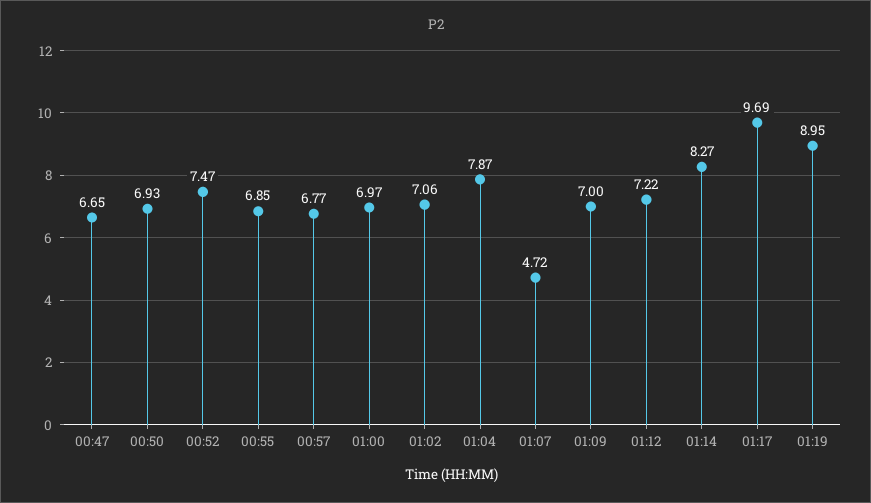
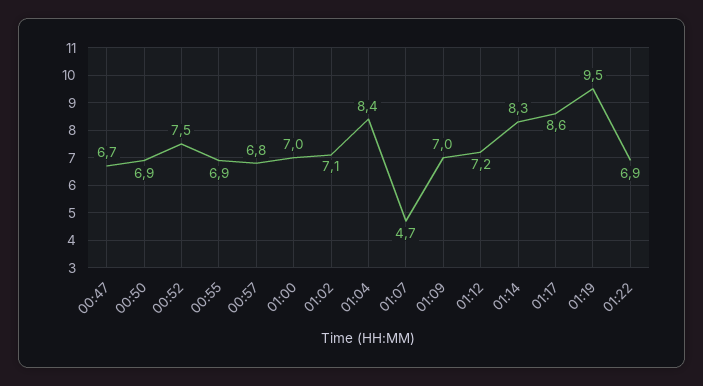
01:04: 7.87 -> 8.4
01:17: 9.69 -> 8.6
01:19: 8.95 -> 9.5
01:22: none -> 6.9

